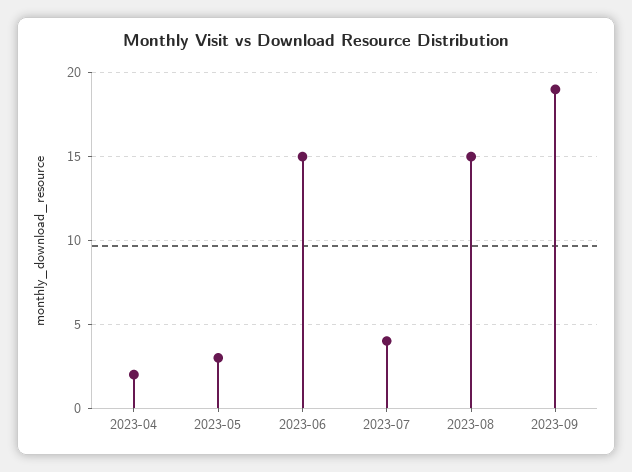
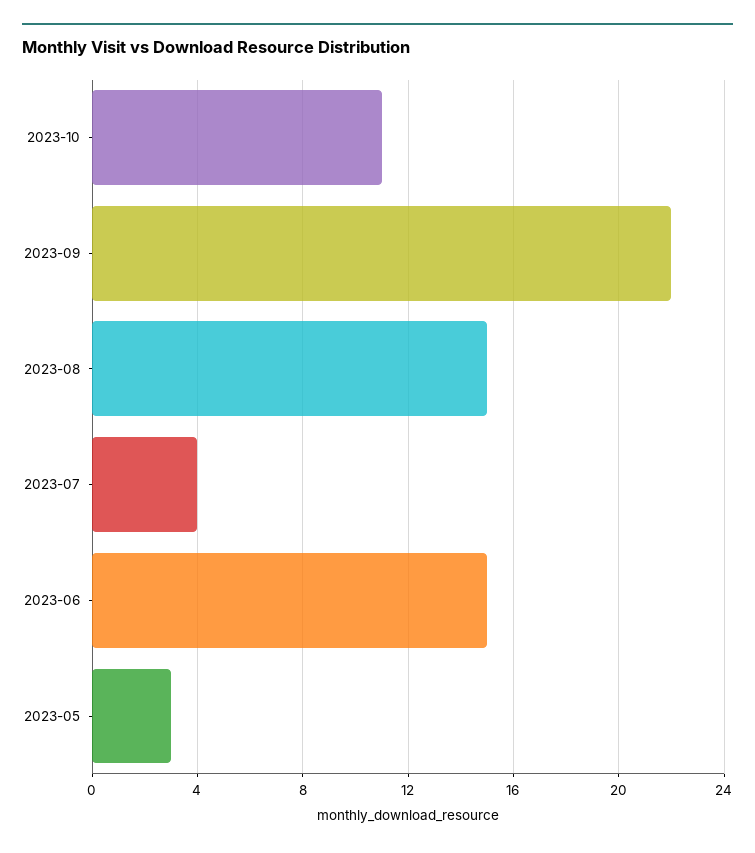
2023-04: 2 -> none
2023-09: 19 -> 22
2023-10: none -> 11

